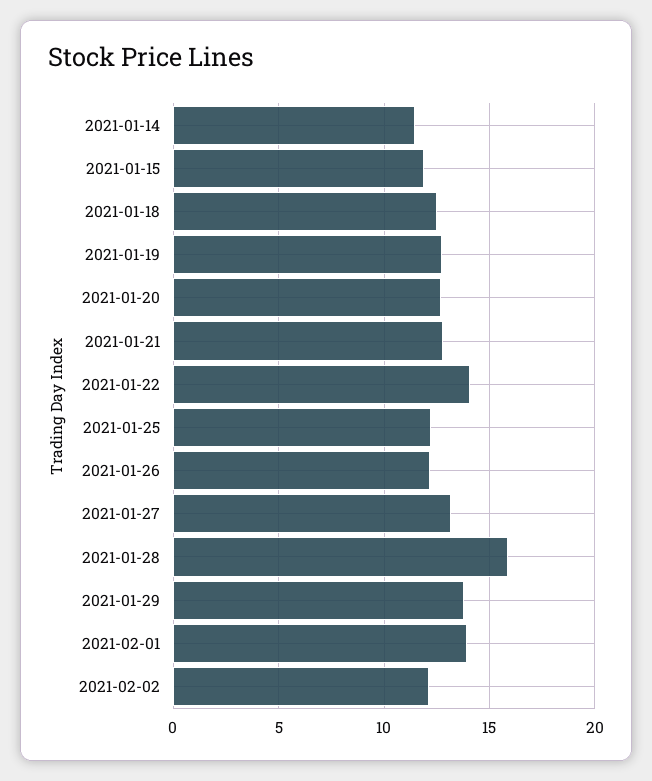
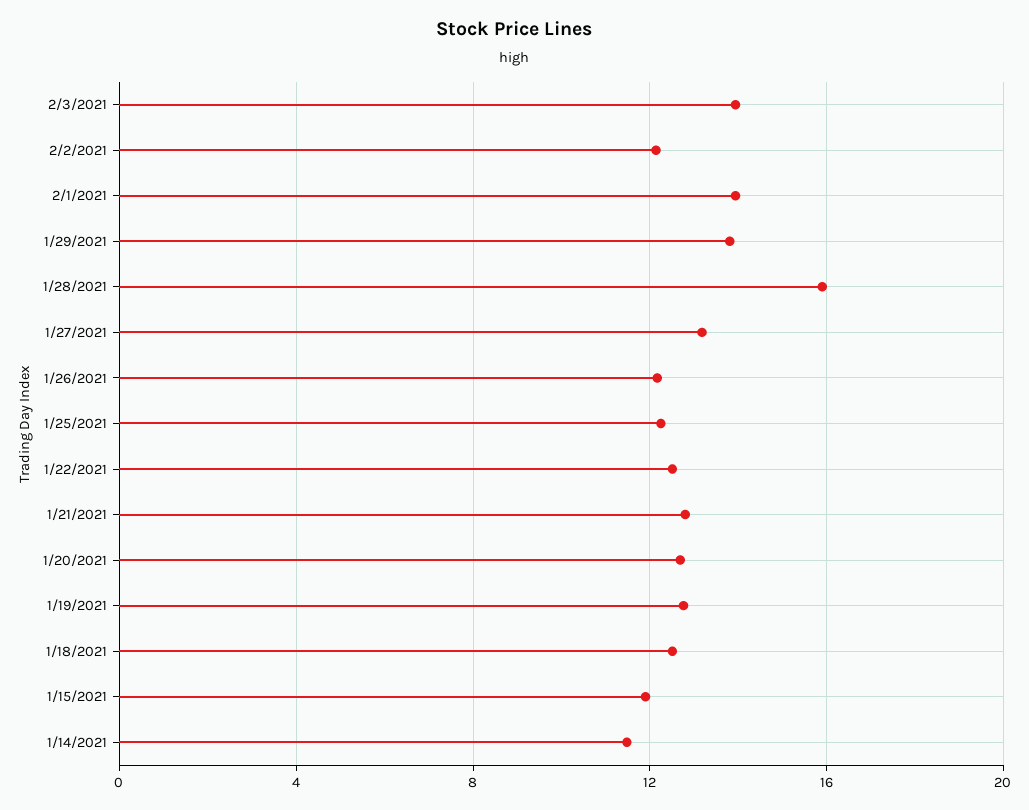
2021-01-22: 14 -> 12.5
2/3/2021: none -> 14

